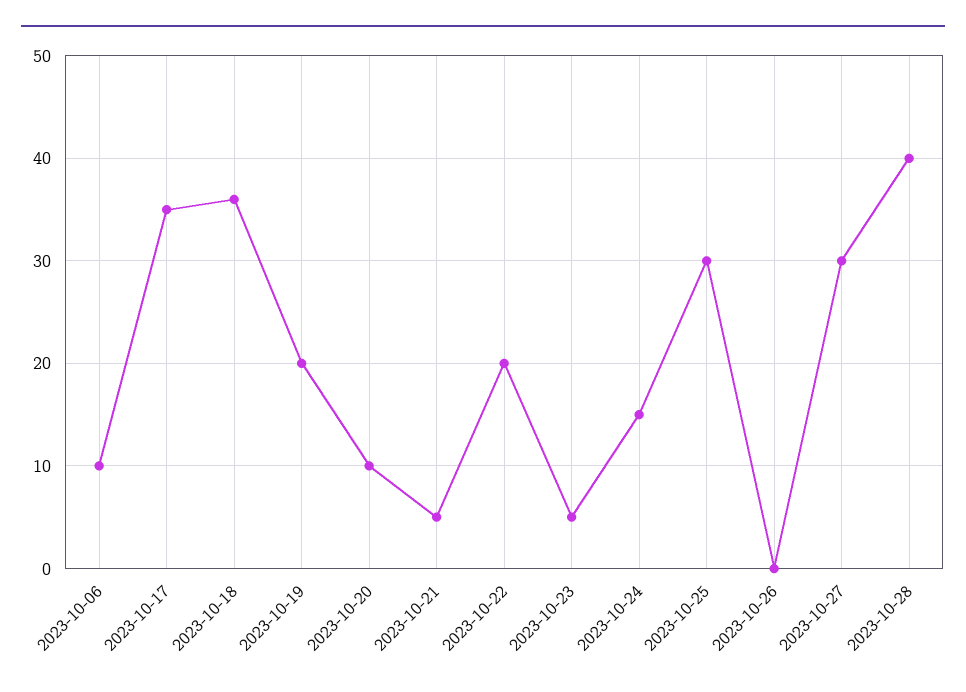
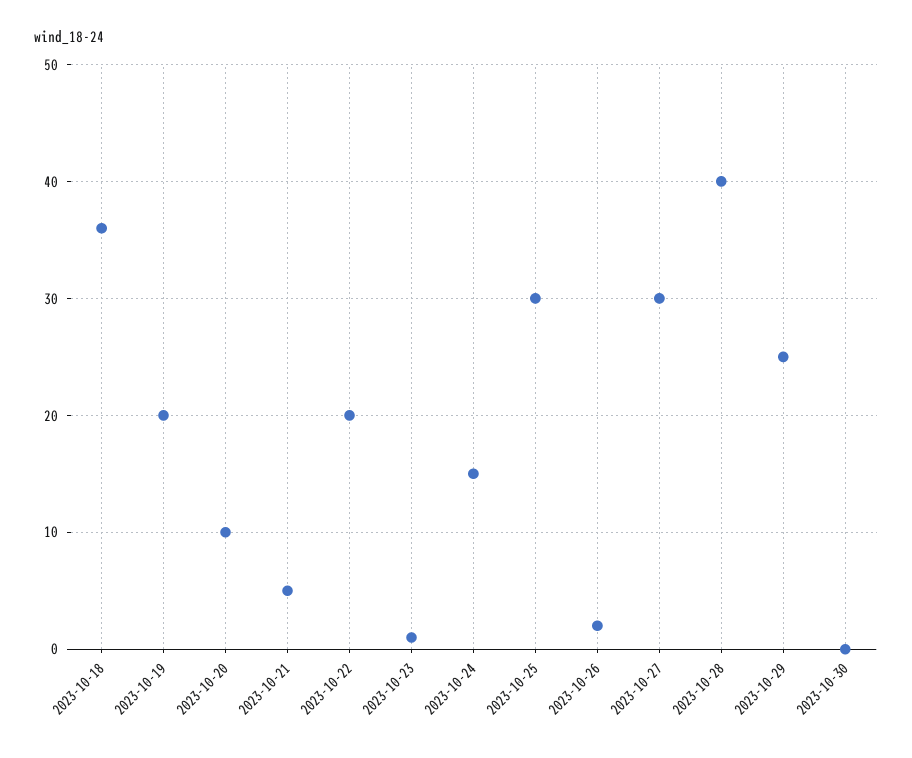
2023-10-06: 10 -> none
2023-10-17: 35 -> none
2023-10-23: 5 -> 1
2023-10-26: 0 -> 2
2023-10-29: none -> 25
2023-10-30: none -> 0

